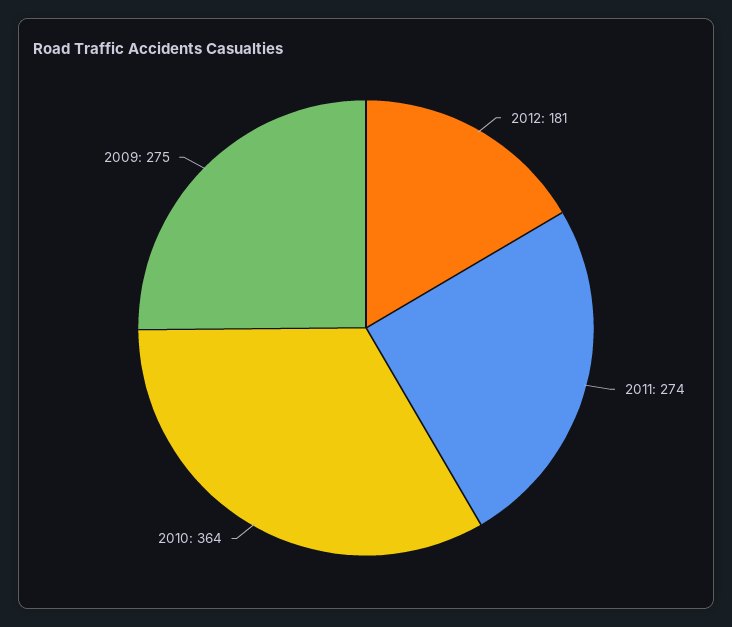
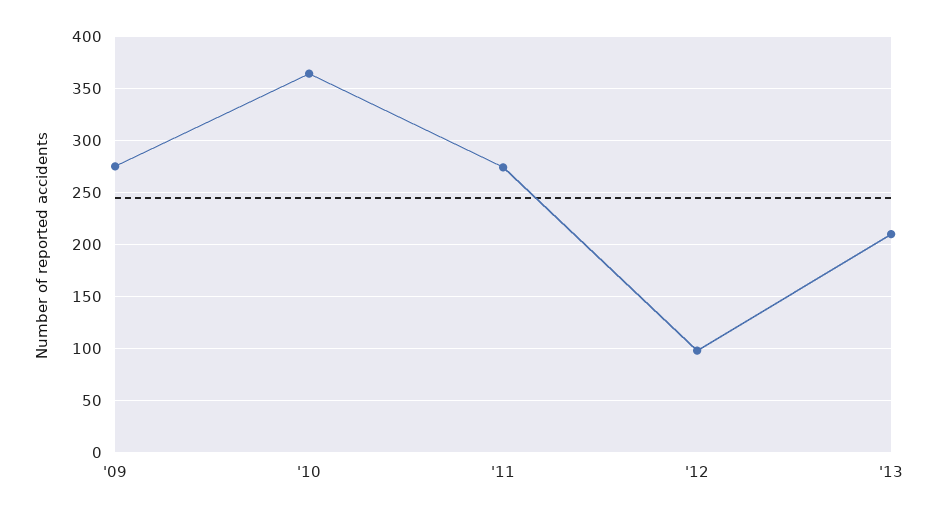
2012: 181 -> 100
'13: none -> 210

